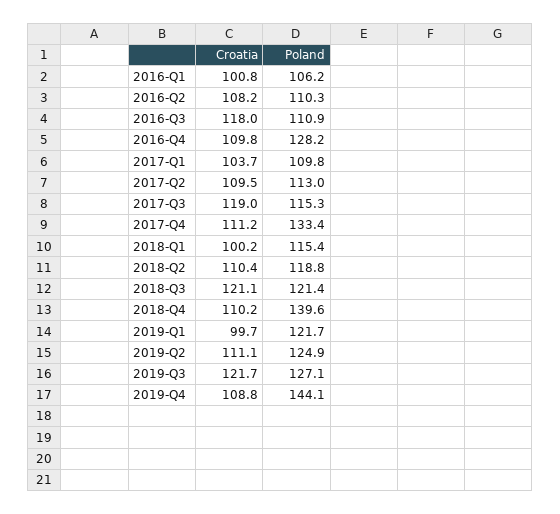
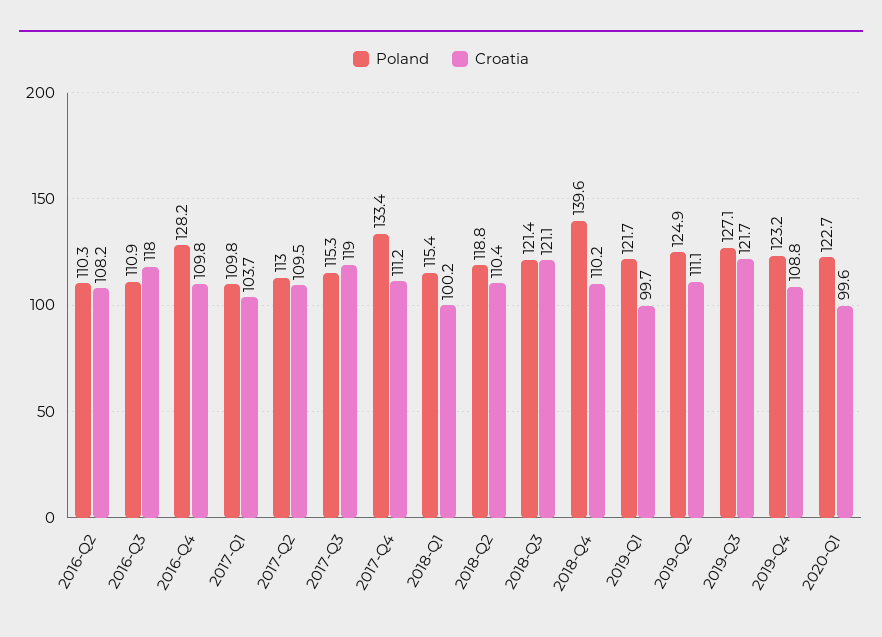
Croatia, 2016-Q1: 100.8 -> none
Poland, 2016-Q1: 106.2 -> none
Poland, 2019-Q4: 144.1 -> 123.2
Poland, 2020-Q1: none -> 122.7
Croatia, 2020-Q1: none -> 99.6

